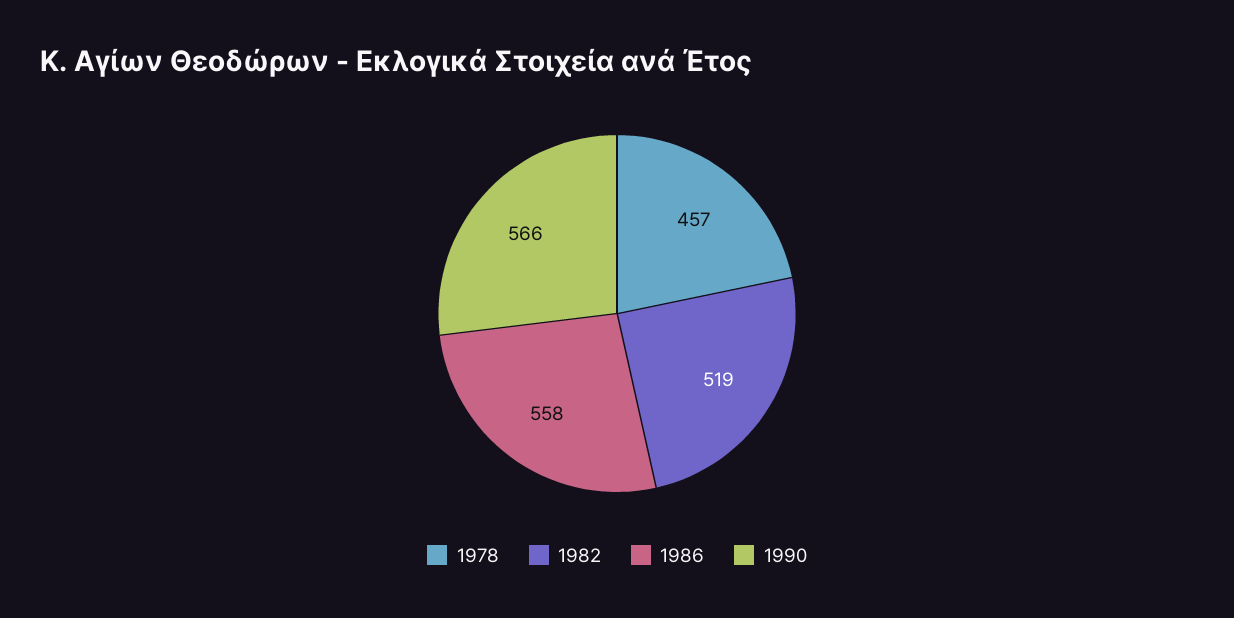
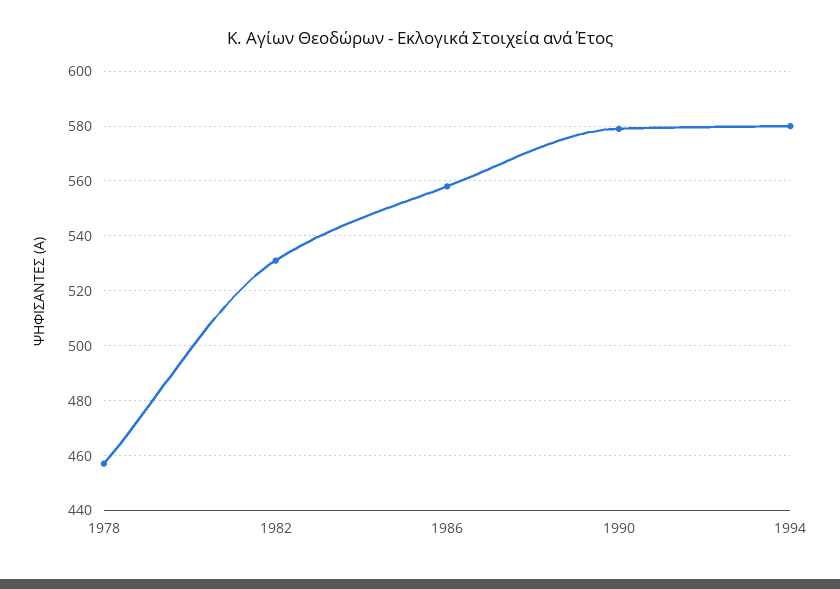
1982: 519 -> 530
1990: 566 -> 580
1994: none -> 580

